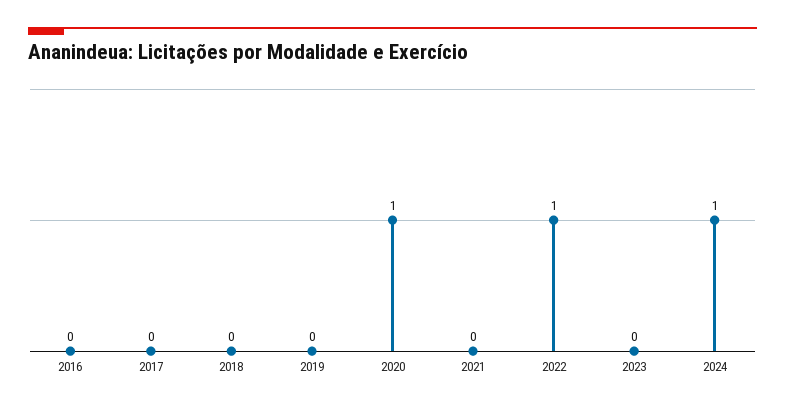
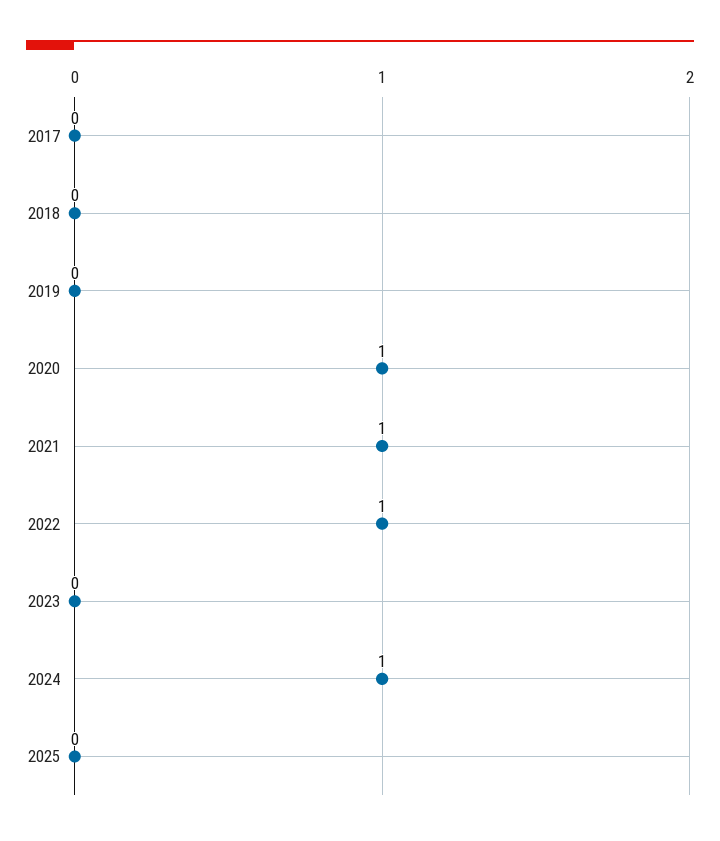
2016: 0 -> none
2021: 0 -> 1
2025: none -> 0

